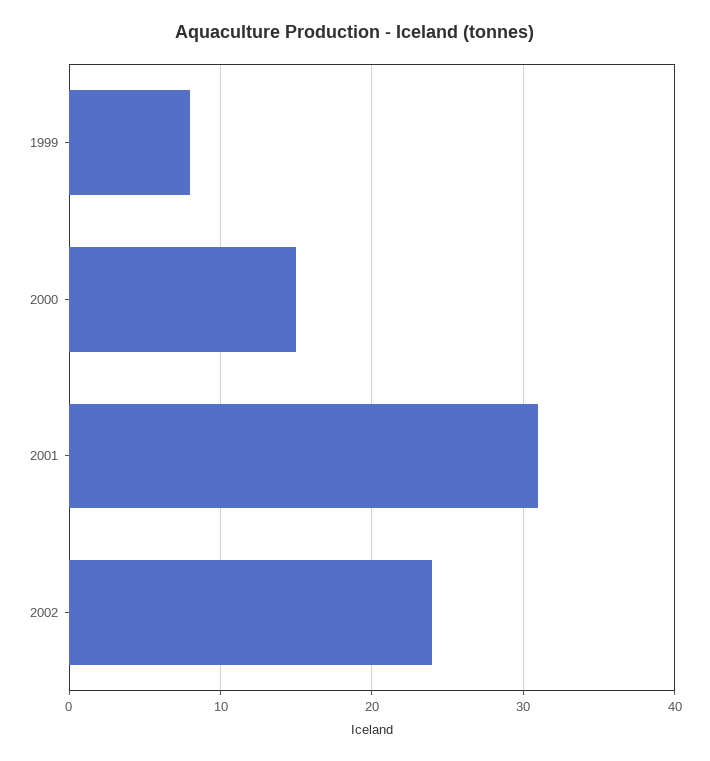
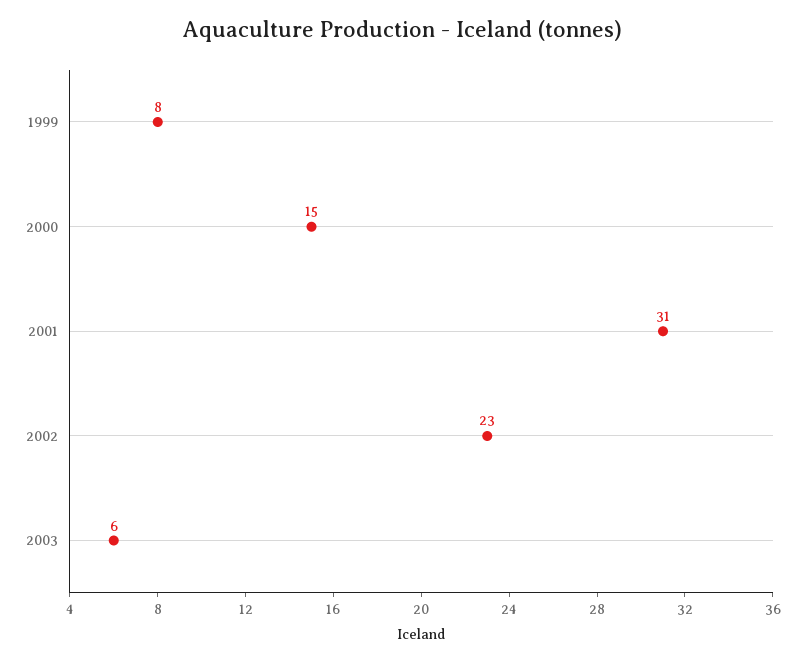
2002: 24 -> 23
2003: none -> 6

